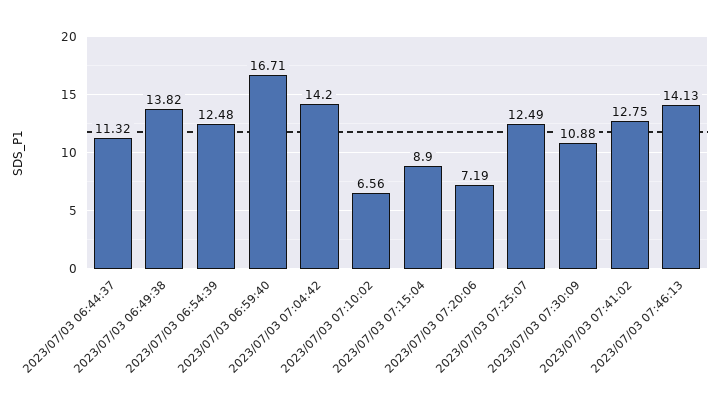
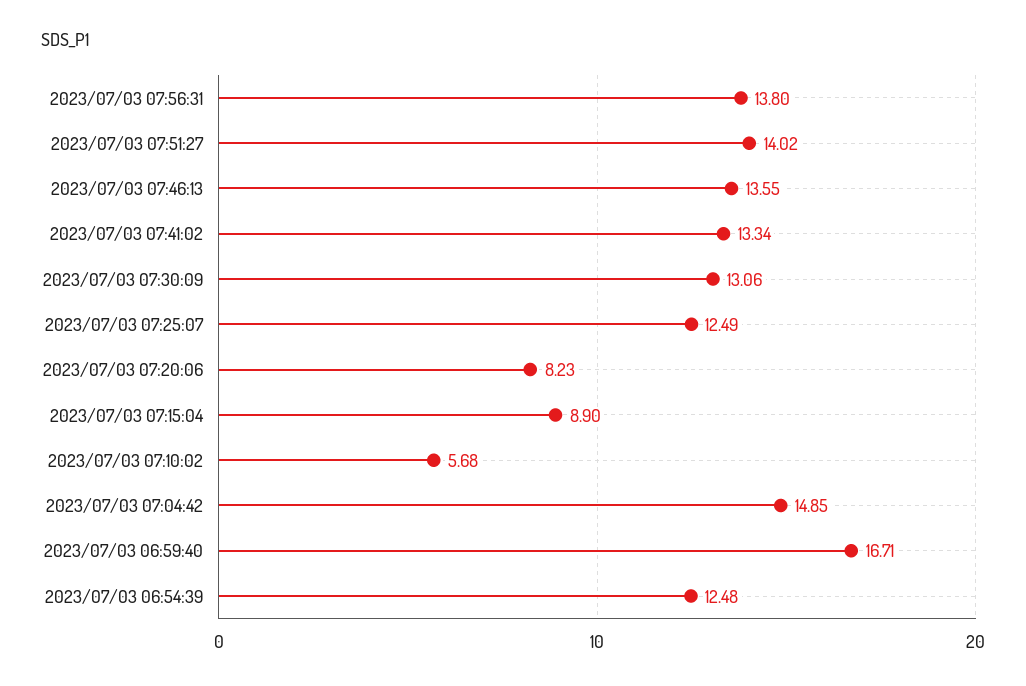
2023/07/03 06:44:37: 11.32 -> none
2023/07/03 06:49:38: 13.82 -> none
2023/07/03 07:04:42: 14.2 -> 14.85
2023/07/03 07:10:02: 6.56 -> 5.68
2023/07/03 07:20:06: 7.19 -> 8.23
2023/07/03 07:30:09: 10.88 -> 13.06
2023/07/03 07:41:02: 12.75 -> 13.34
2023/07/03 07:46:13: 14.13 -> 13.55
2023/07/03 07:56:31: none -> 13.8
2023/07/03 07:51:27: none -> 14.02

